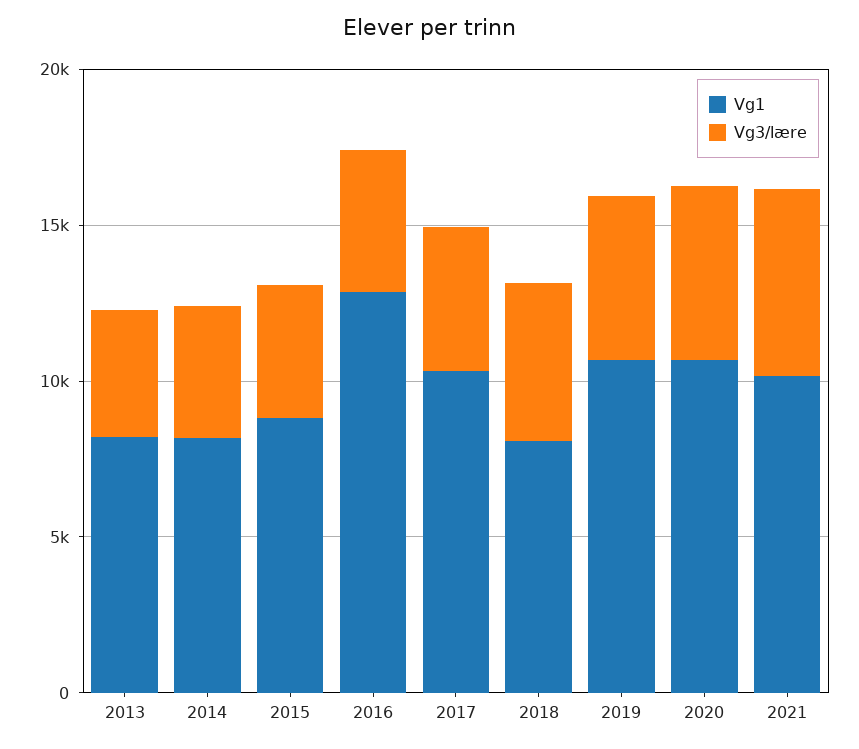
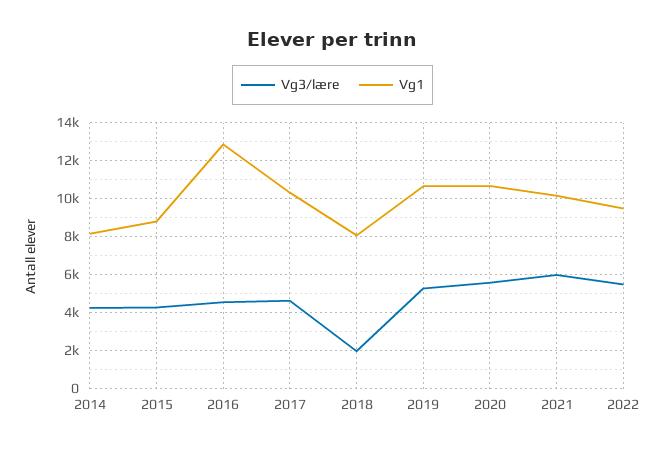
Vg1, 2013: 8000 -> none
Vg3/lære, 2013: 4000 -> none
Vg3/lære, 2018: 5000 -> 2000
Vg3/lære, 2022: none -> 5500
Vg1, 2022: none -> 9500

